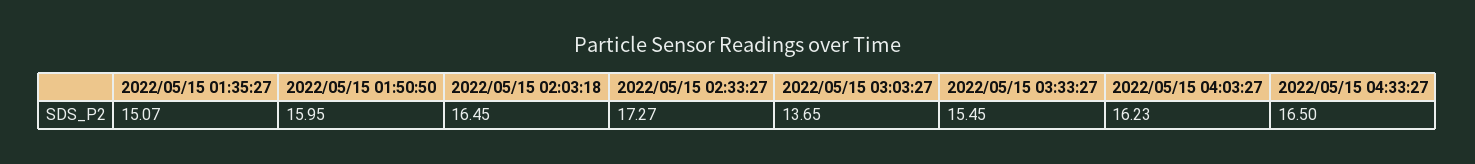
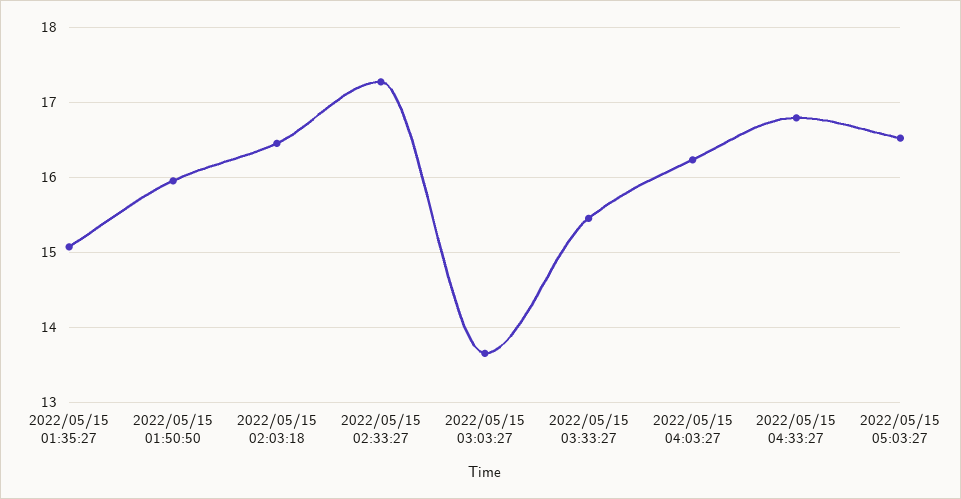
2022/05/15 04:33:27: 16.5 -> 16.8
2022/05/15 05:03:27: none -> 16.5

